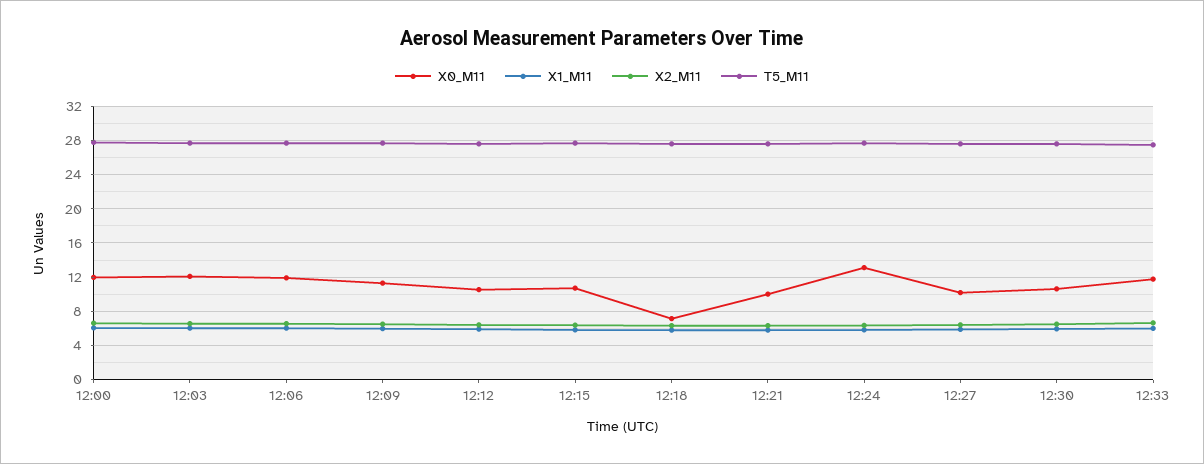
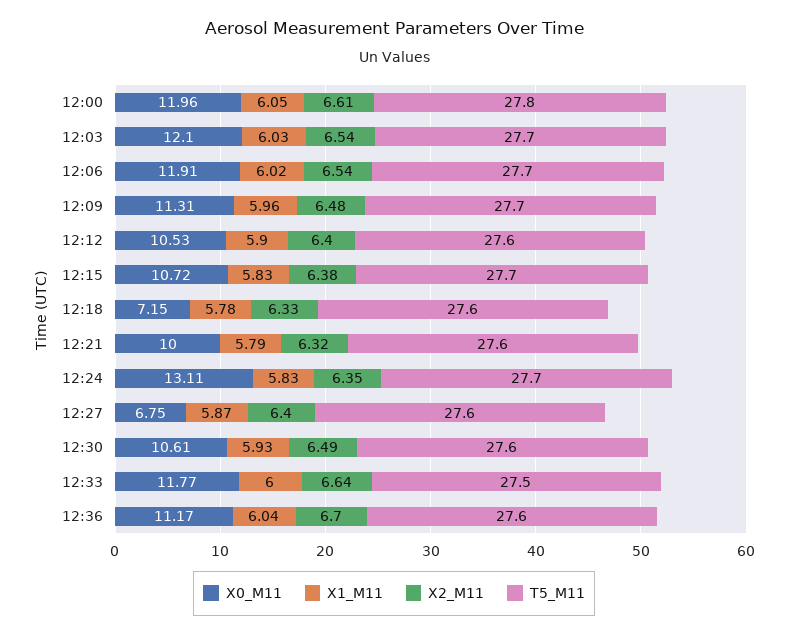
X0_M11, 12:27: 10 -> 6.75
X0_M11, 12:36: none -> 11.17
X1_M11, 12:36: none -> 6.04
X2_M11, 12:36: none -> 6.7
T5_M11, 12:36: none -> 27.6

